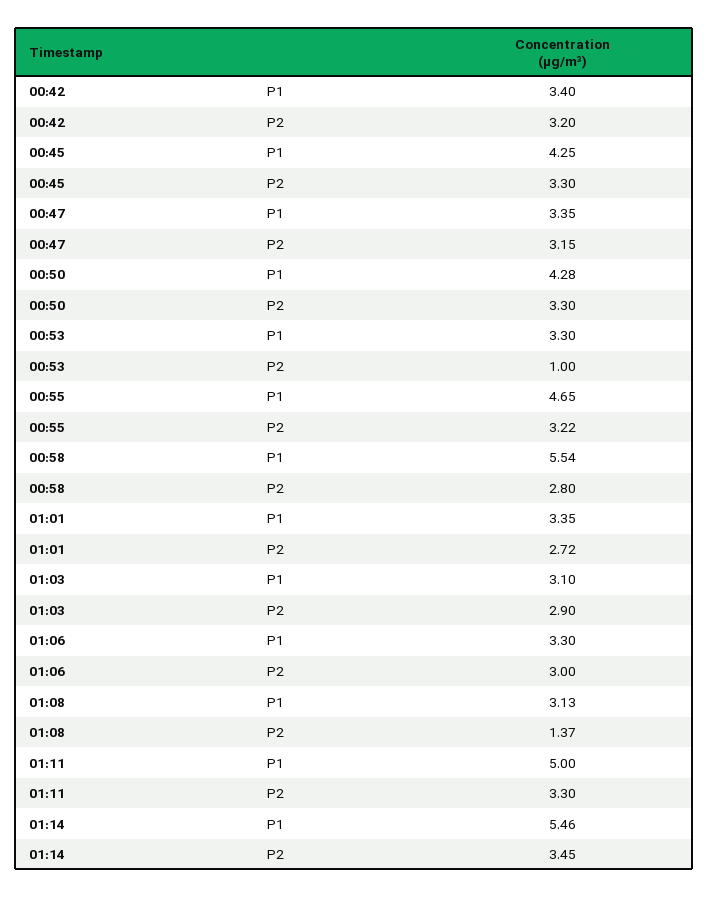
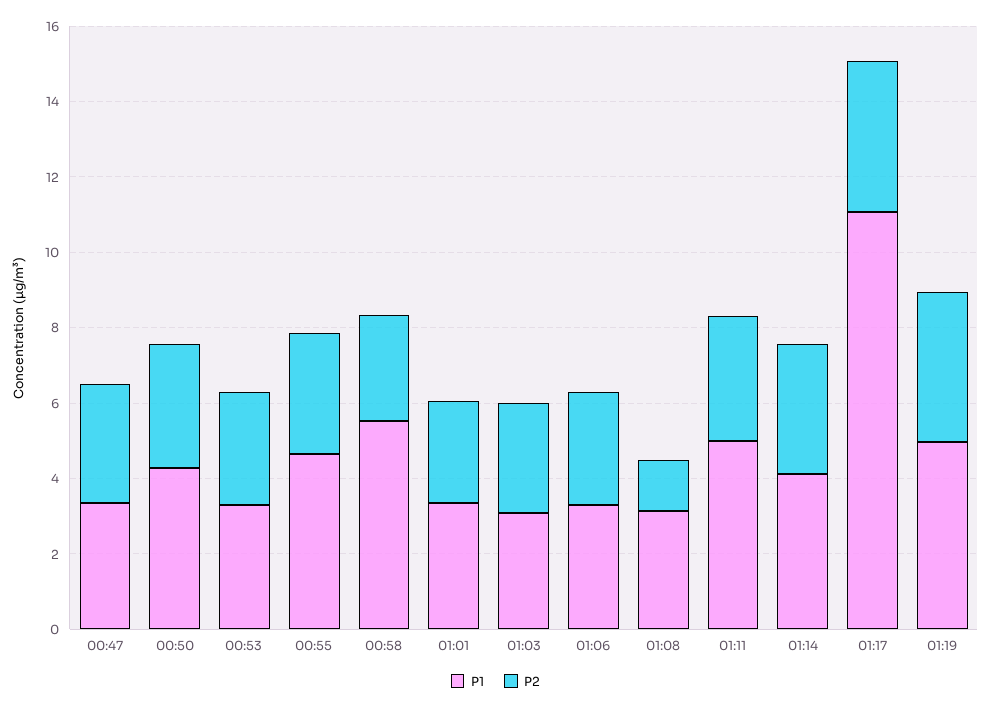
P1, 00:42: 3.4 -> none
P2, 00:42: 3.2 -> none
P1, 00:45: 4.25 -> none
P2, 00:45: 3.3 -> none
P2, 00:53: 1 -> 3
P1, 01:14: 5.46 -> 4
P1, 01:17: none -> 11
P2, 01:17: none -> 4
P1, 01:19: none -> 5
P2, 01:19: none -> 4

